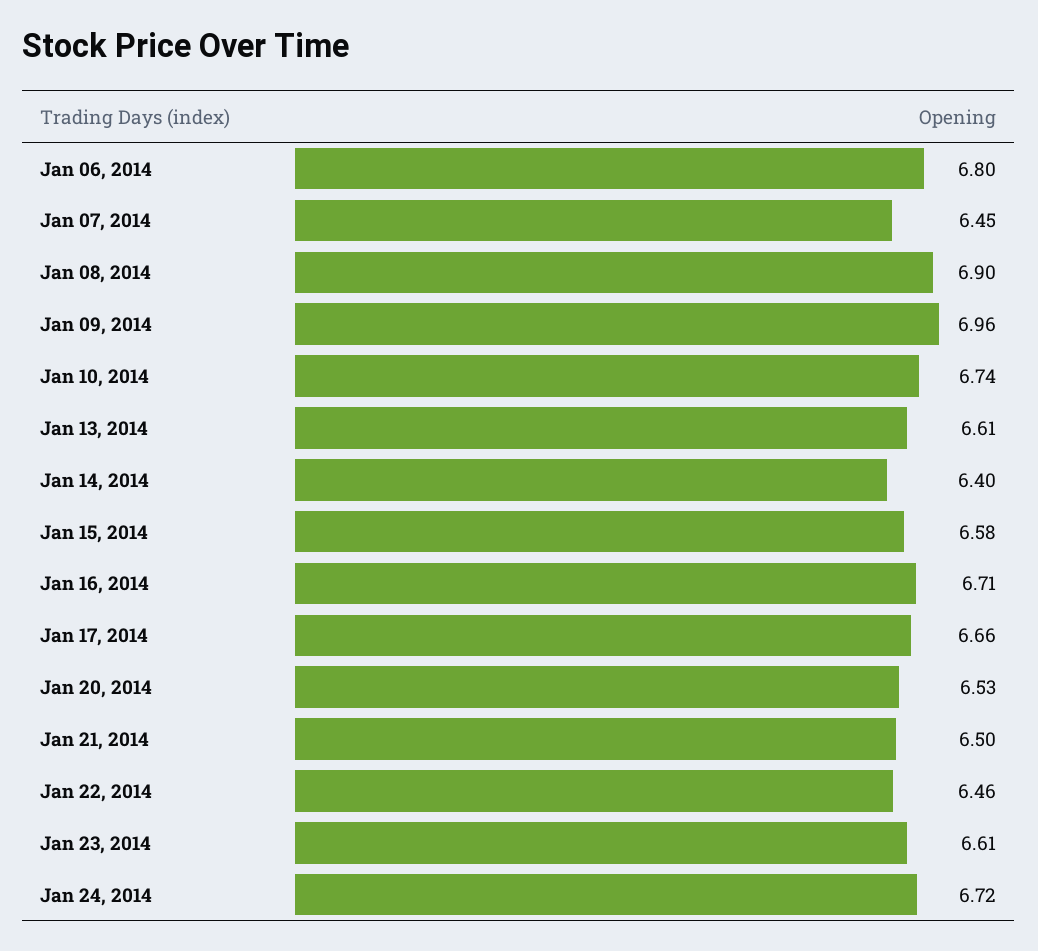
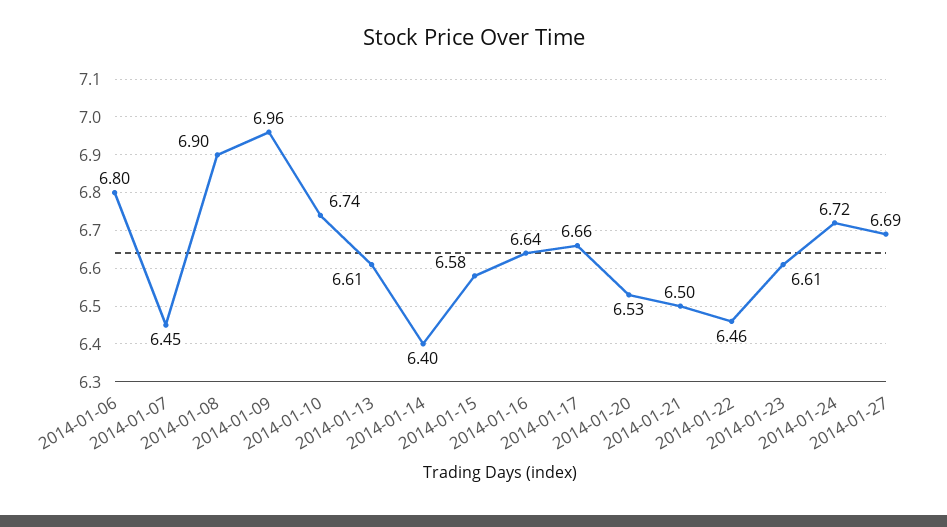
Jan 16, 2014: 6.71 -> 6.64
2014-01-27: none -> 6.69

